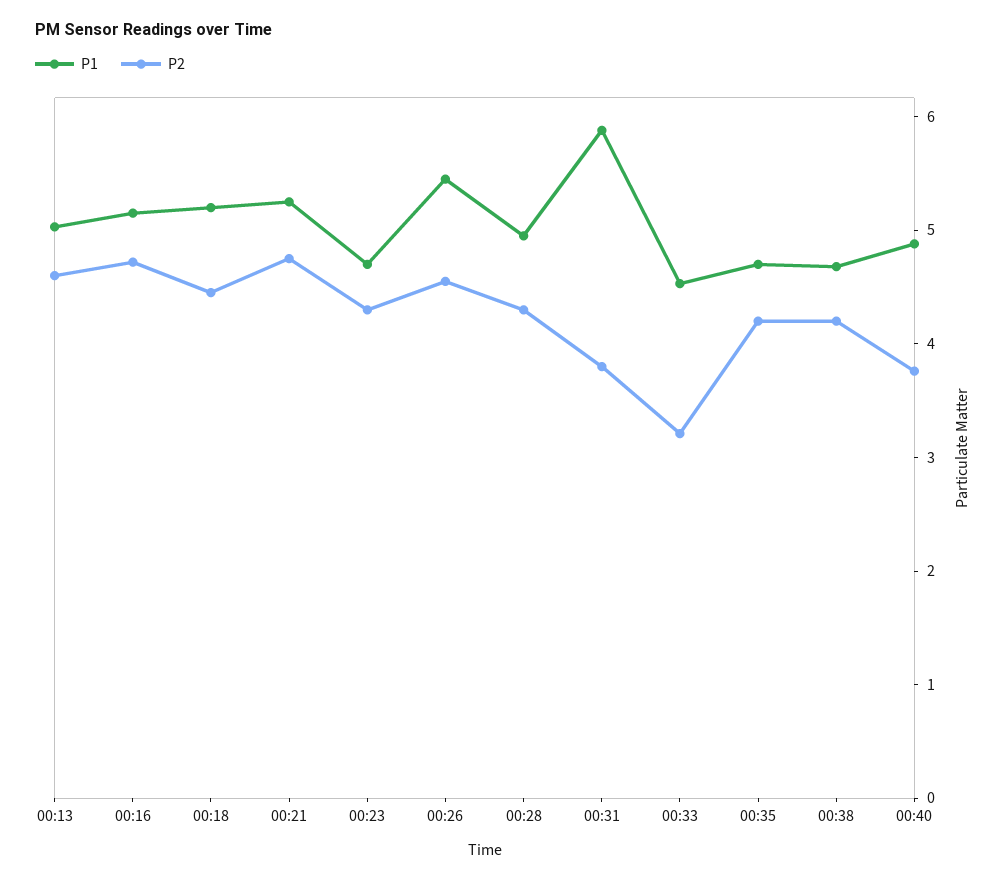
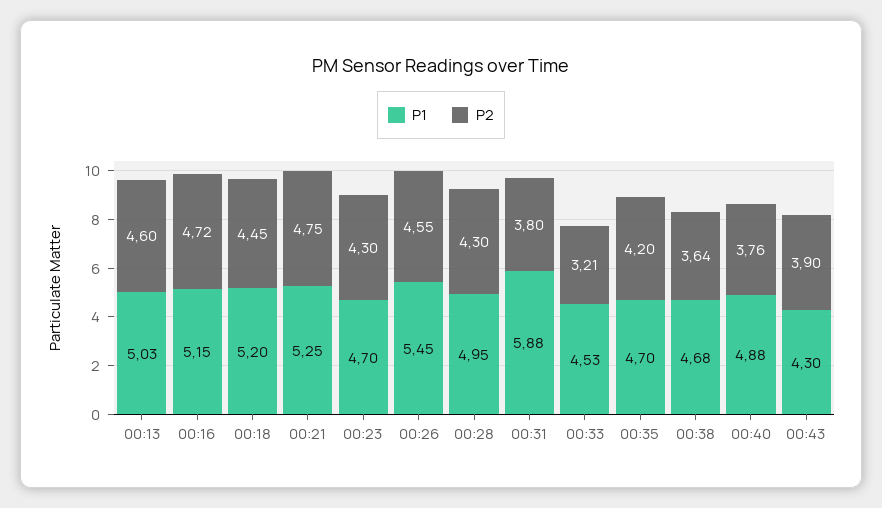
P2, 00:38: 4.2 -> 3.64
P1, 00:43: none -> 4.3
P2, 00:43: none -> 3.9

